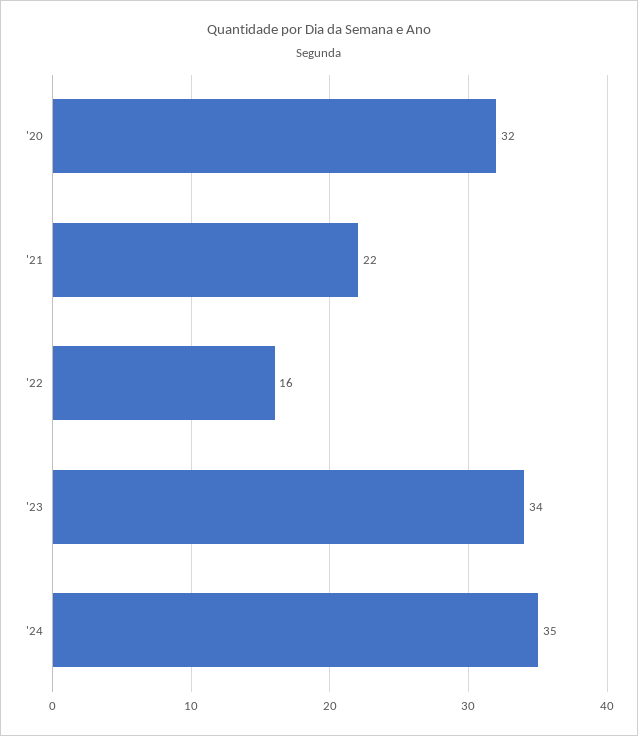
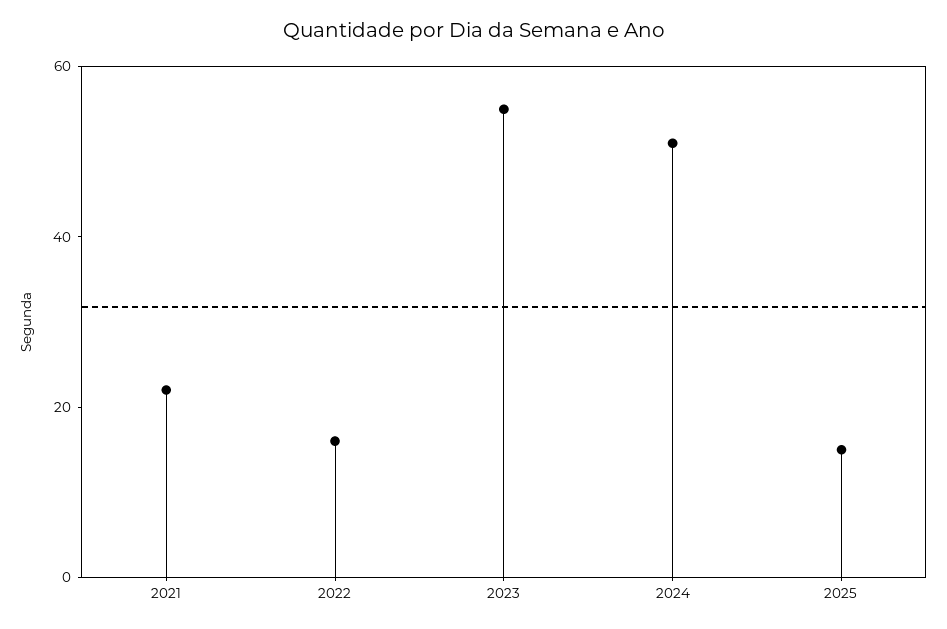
'20: 32 -> none
'23: 34 -> 55
'24: 35 -> 50
2025: none -> 15

